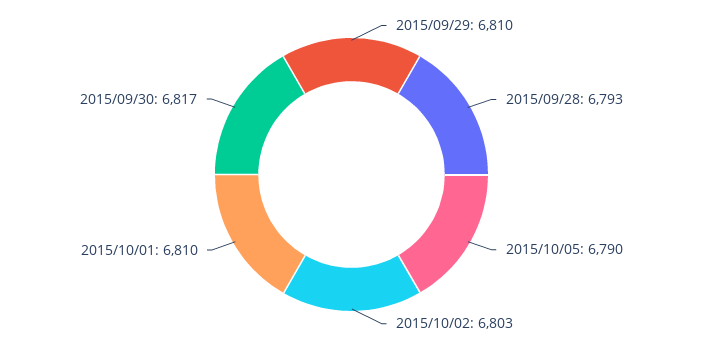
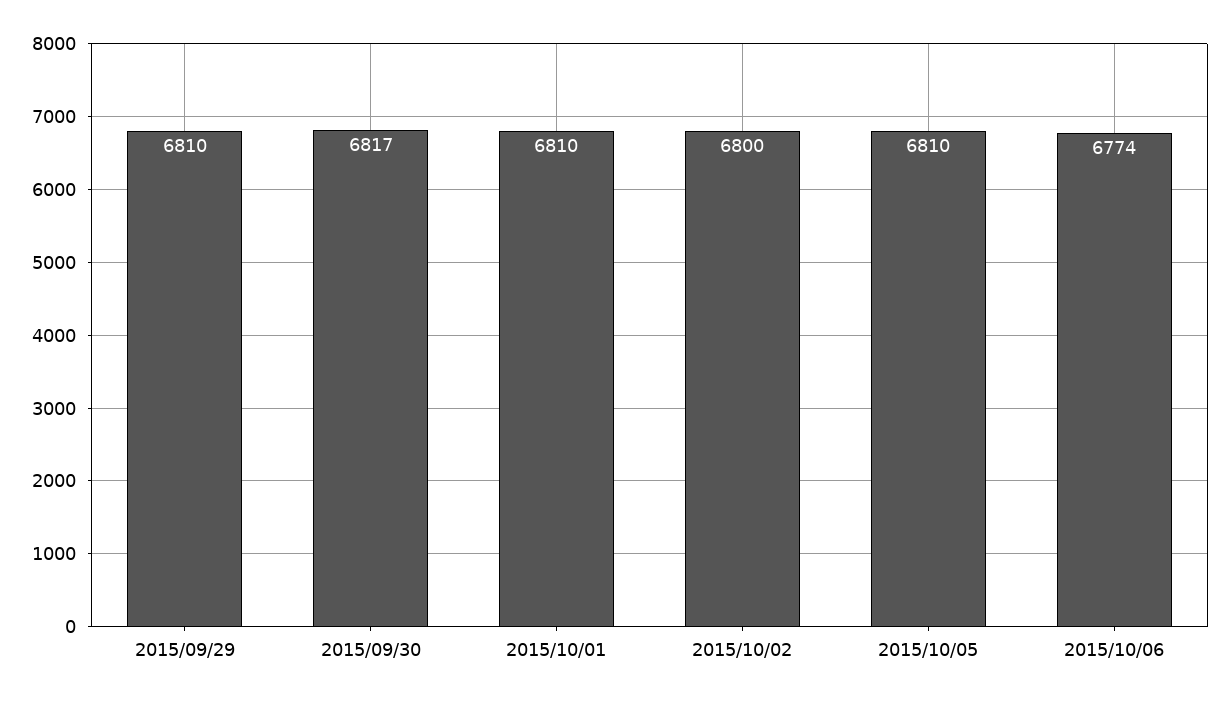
2015/09/28: 6793 -> none
2015/10/05: 6790 -> 6810
2015/10/02: 6803 -> 6800
2015/10/06: none -> 6774

